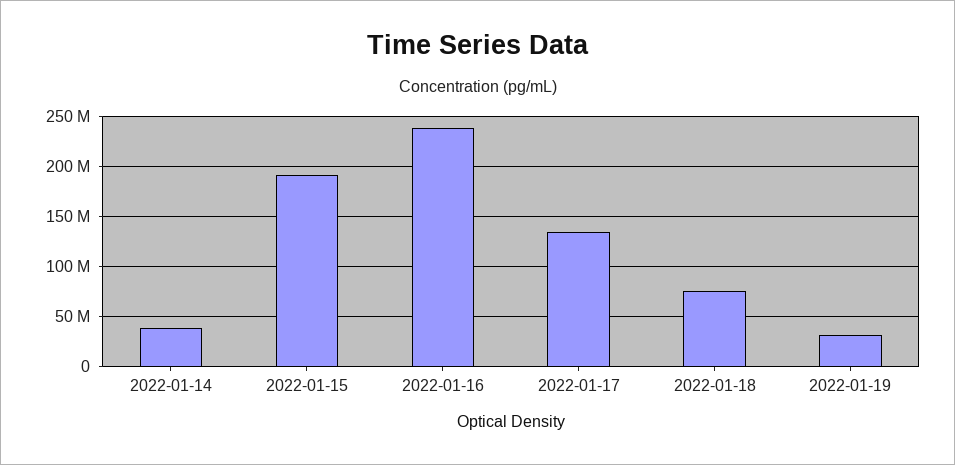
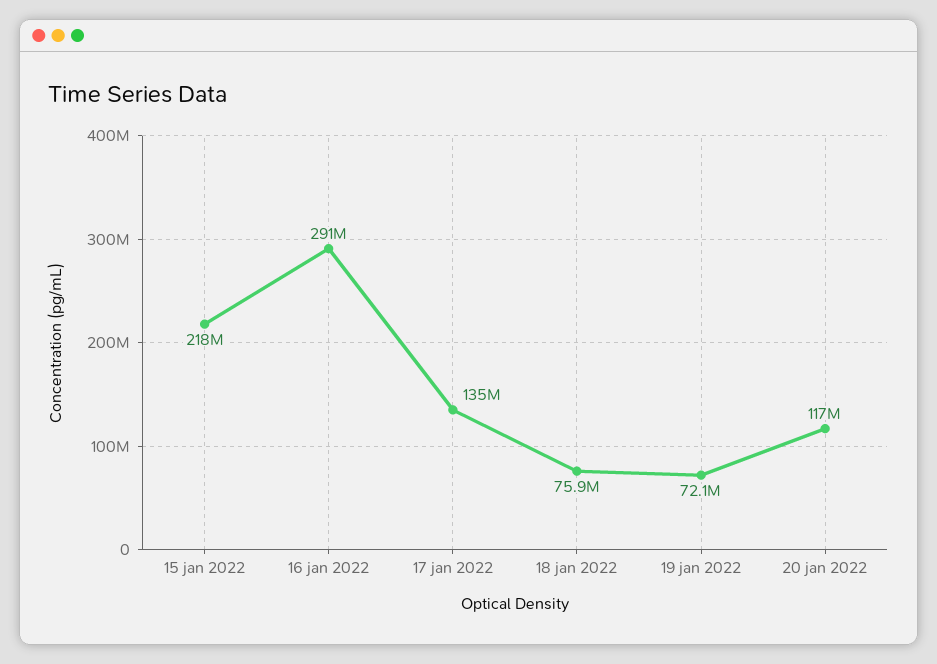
2022-01-14: 40000000 -> none
2022-01-15: 190000000 -> 218000000
2022-01-16: 240000000 -> 291000000
2022-01-19: 30000000 -> 72100000
20 jan 2022: none -> 117000000

